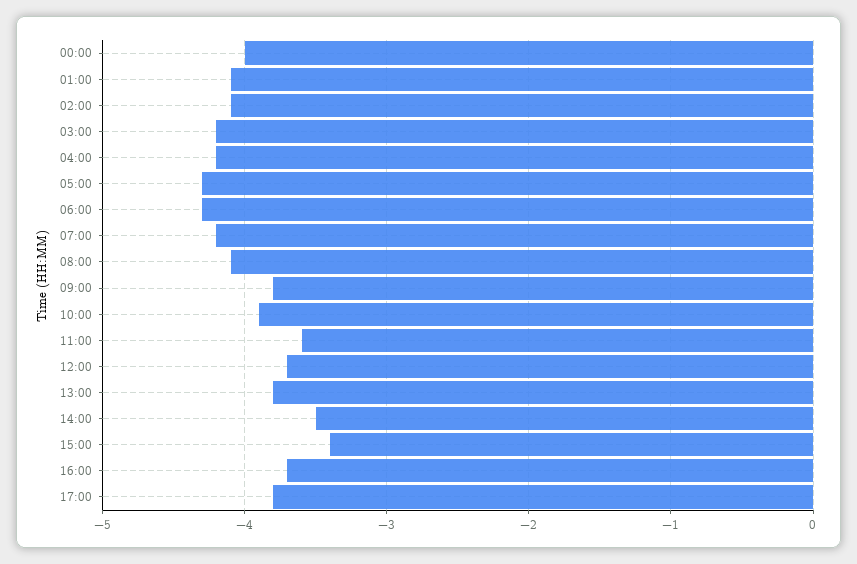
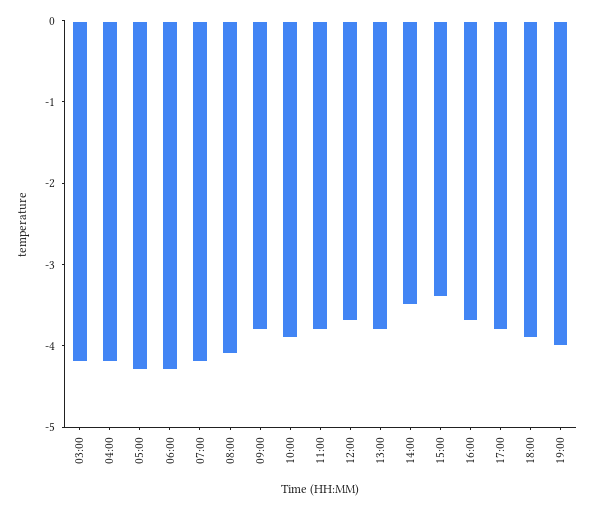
00:00: -4 -> none
01:00: -4.1 -> none
02:00: -4.1 -> none
11:00: -3.6 -> -3.8
18:00: none -> -3.9
19:00: none -> -4

